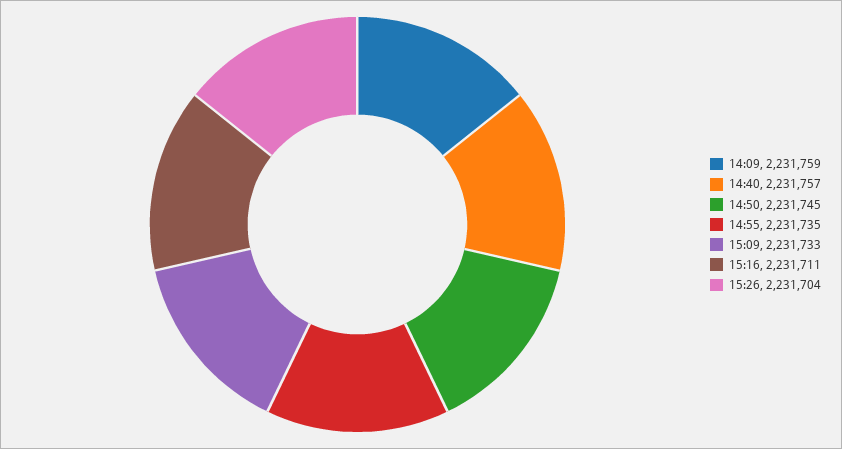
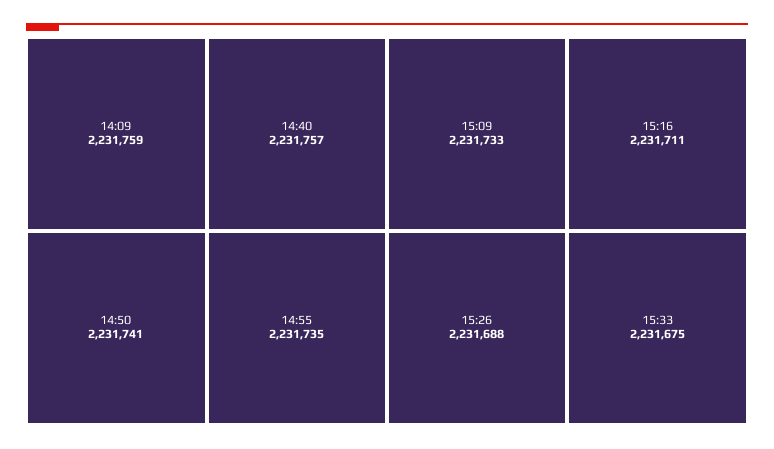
14:50: 2231745 -> 2231741
15:26: 2231704 -> 2231688
15:33: none -> 2231675

